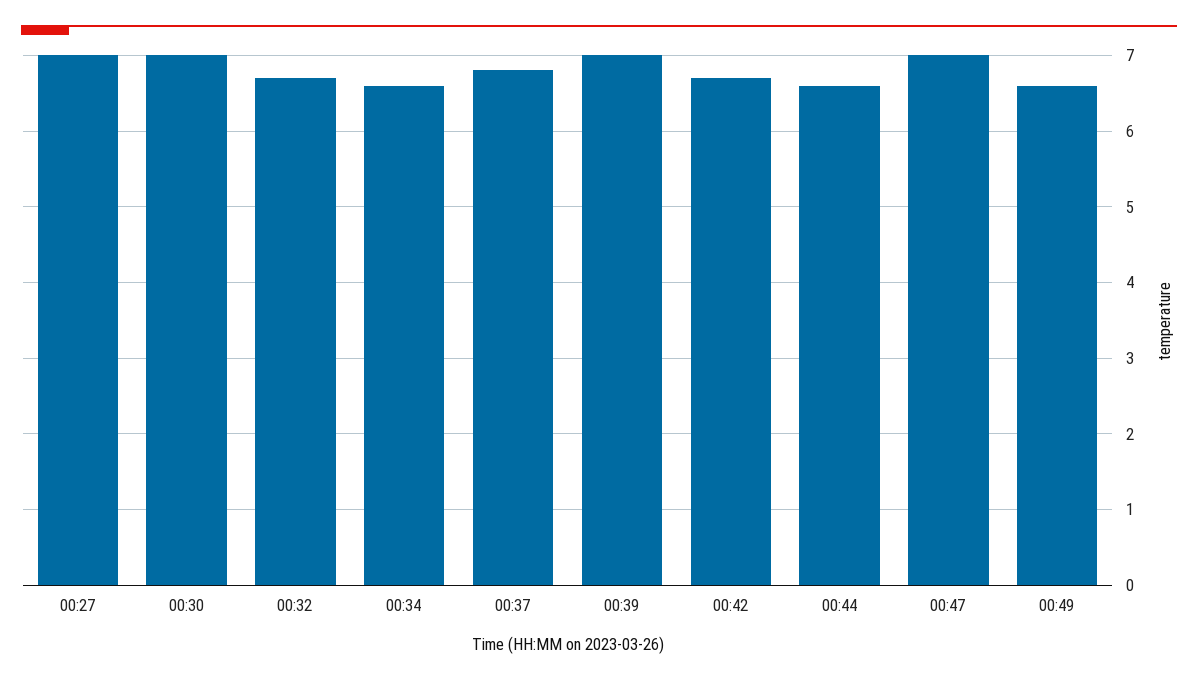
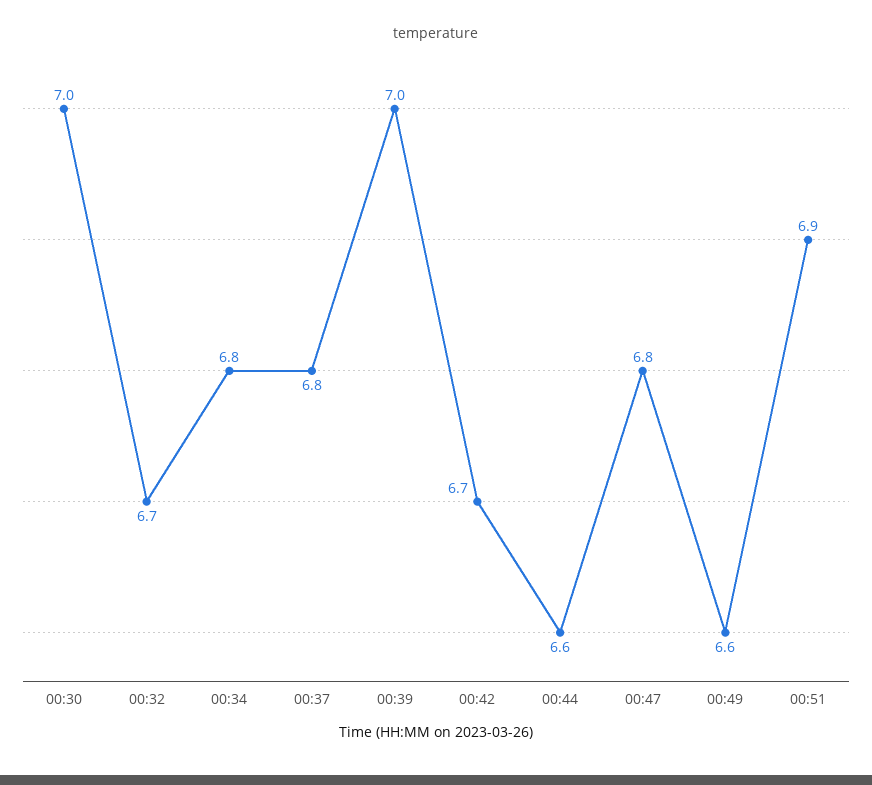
00:27: 7 -> none
00:34: 6.6 -> 6.8
00:47: 7 -> 6.8
00:51: none -> 6.9

